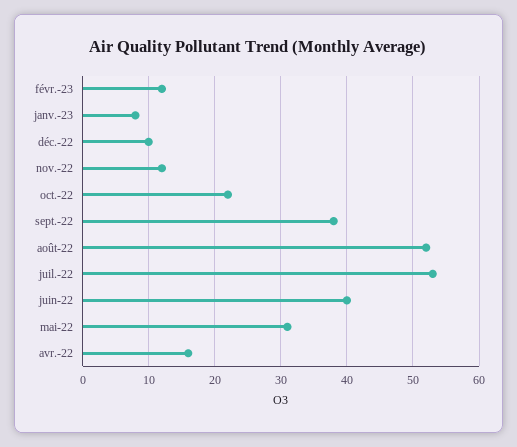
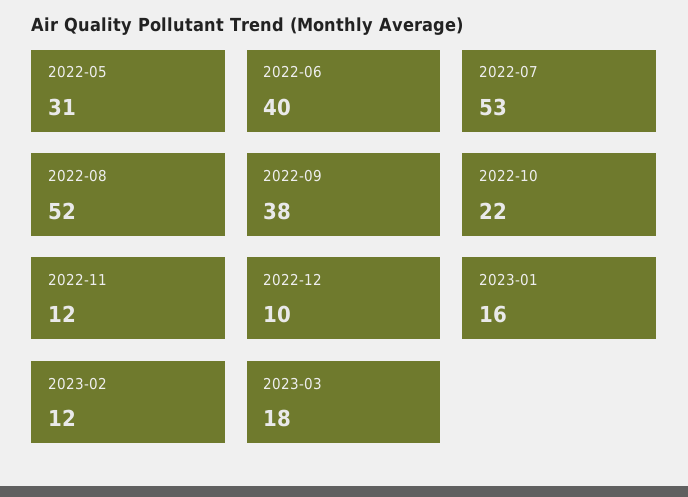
janv.-23: 8 -> 16
avr.-22: 16 -> none
2023-03: none -> 18

